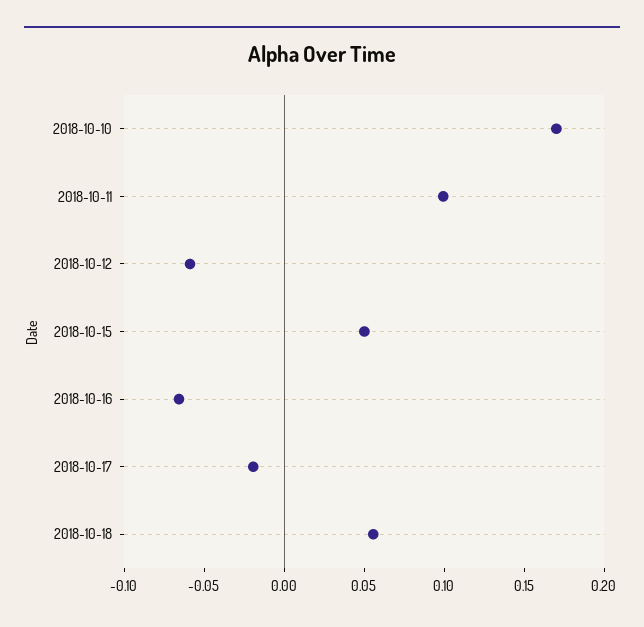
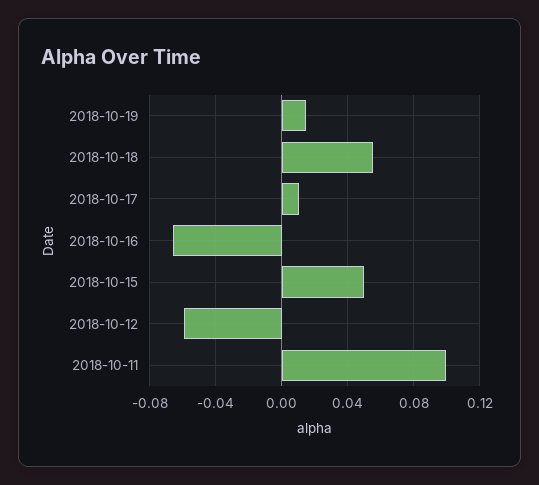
2018-10-10: 0.17 -> none
2018-10-17: -0.02 -> 0.01
2018-10-19: none -> 0.015

